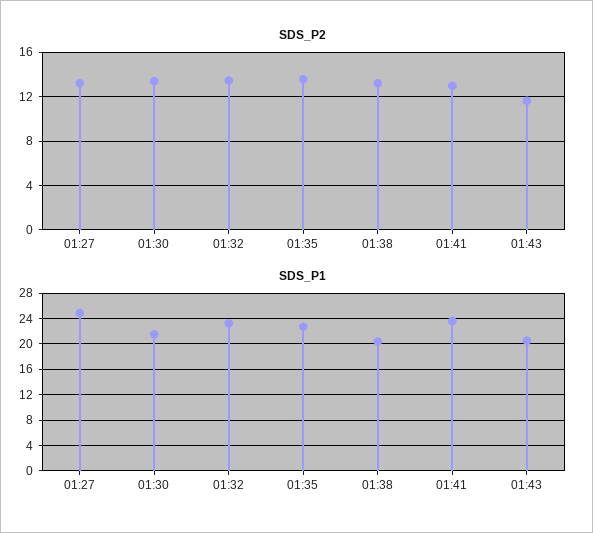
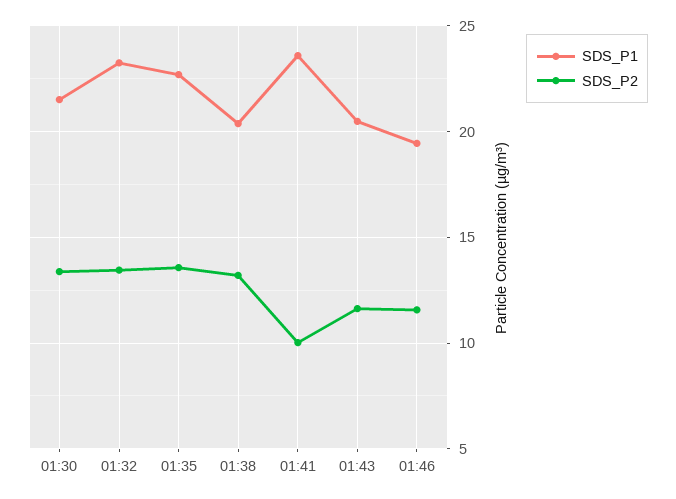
SDS_P2, 01:27: 13 -> none
SDS_P2, 01:41: 13 -> 10
SDS_P1, 01:27: 25 -> none
SDS_P1, 01:46: none -> 19.5
SDS_P2, 01:46: none -> 11.5

